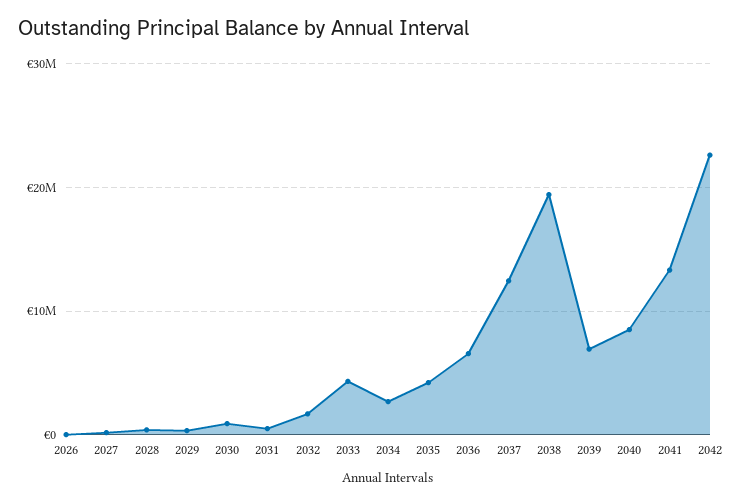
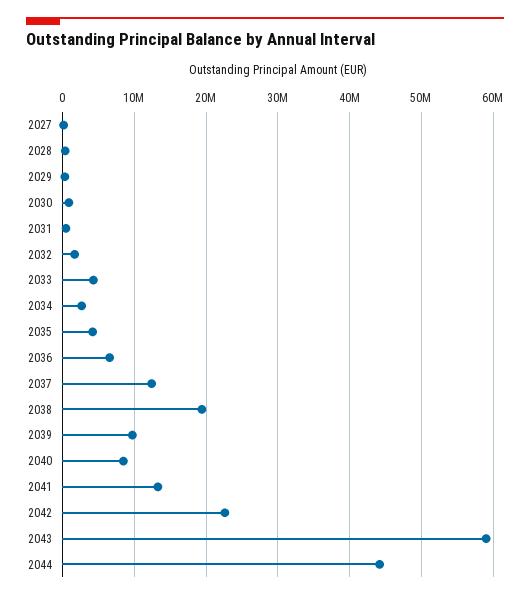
2026: 0 -> none
2039: 7000000 -> 10000000
2043: none -> 59000000
2044: none -> 44000000

